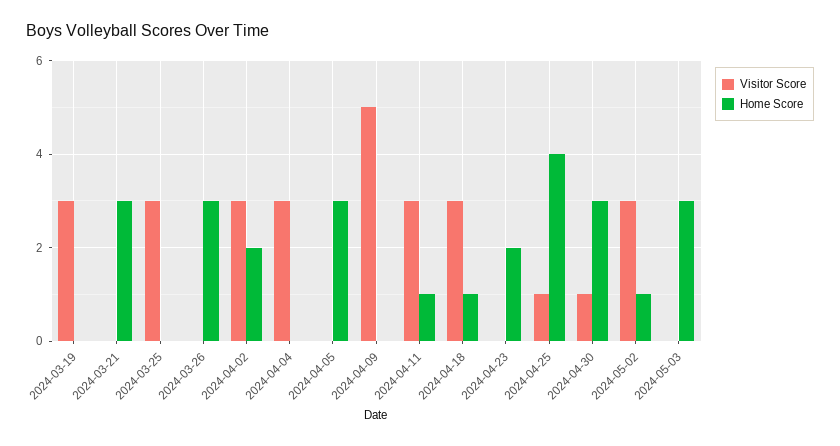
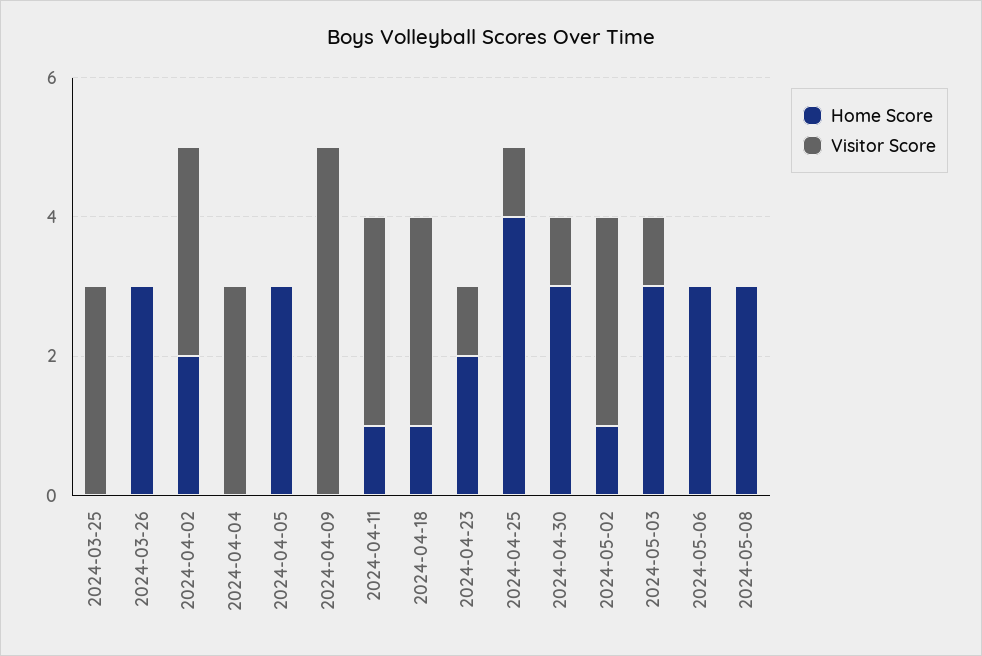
Visitor Score, 2024-03-19: 3 -> none
Home Score, 2024-03-19: 0 -> none
Visitor Score, 2024-03-21: 0 -> none
Home Score, 2024-03-21: 3 -> none
Visitor Score, 2024-04-23: 0 -> 1
Visitor Score, 2024-05-03: 0 -> 1
Home Score, 2024-05-06: none -> 3
Visitor Score, 2024-05-06: none -> 0
Home Score, 2024-05-08: none -> 3
Visitor Score, 2024-05-08: none -> 0

